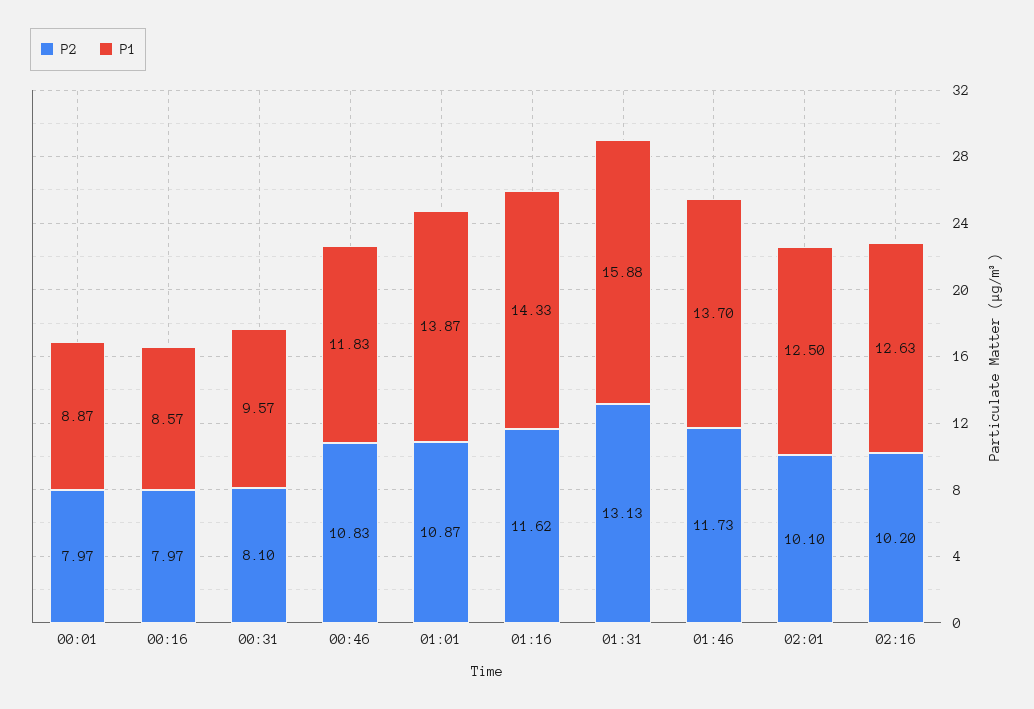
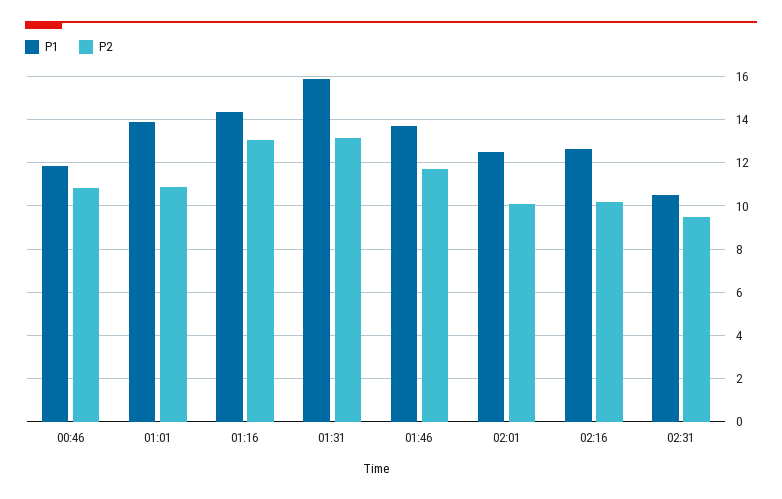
P2, 00:01: 7.97 -> none
P1, 00:01: 8.87 -> none
P2, 00:16: 7.97 -> none
P1, 00:16: 8.57 -> none
P2, 00:31: 8.1 -> none
P1, 00:31: 9.57 -> none
P2, 01:16: 11.62 -> 13
P1, 02:31: none -> 10.5
P2, 02:31: none -> 9.5

